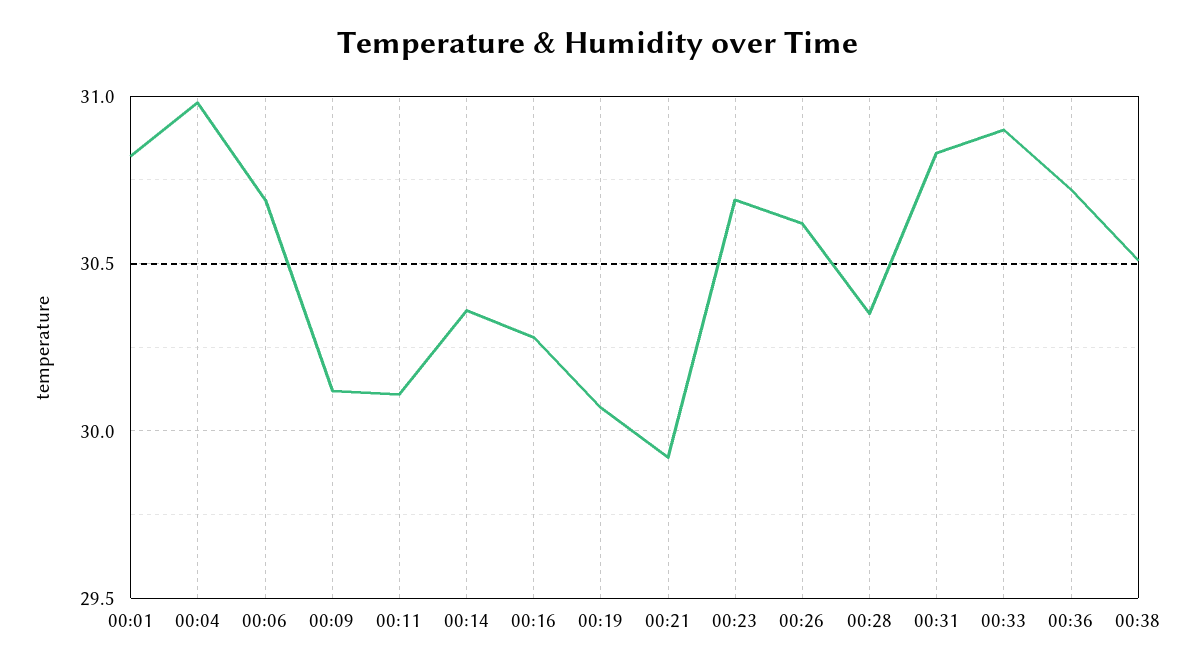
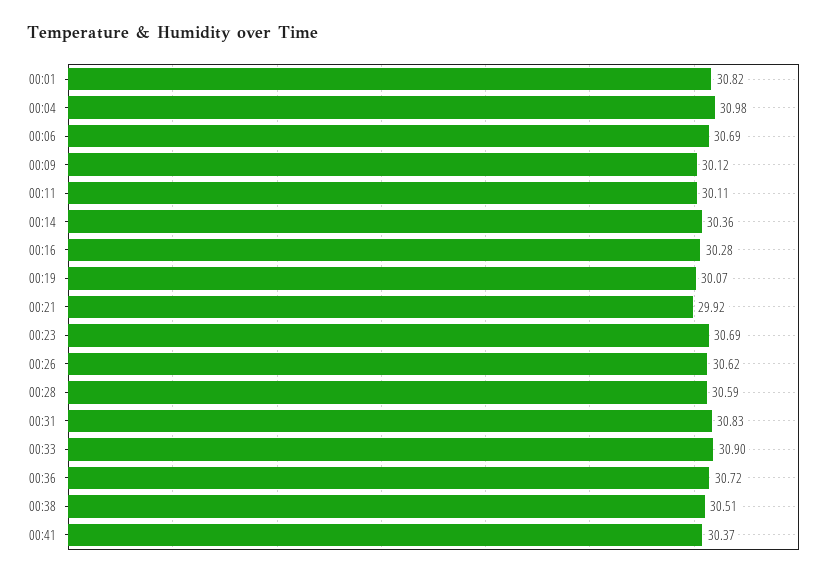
00:28: 30.35 -> 30.59
00:41: none -> 30.37

